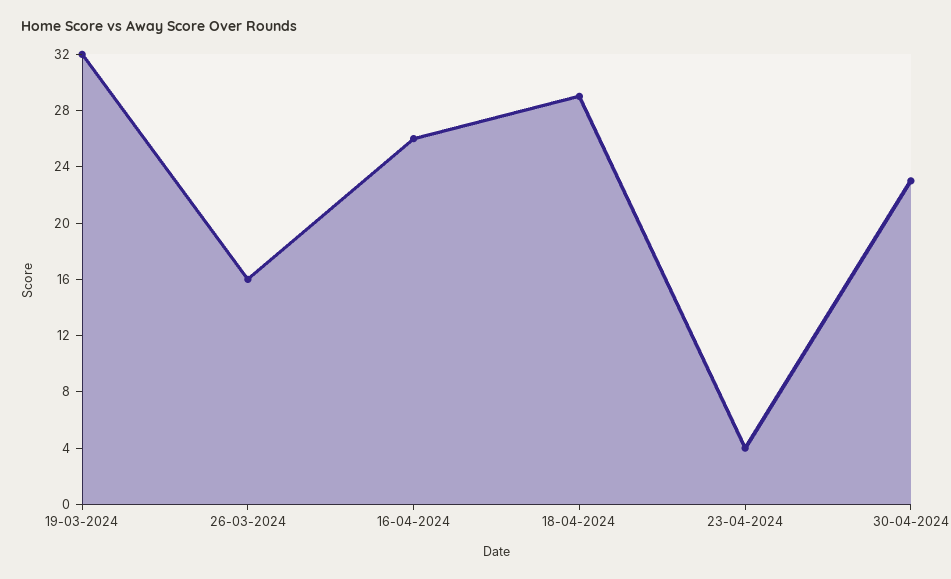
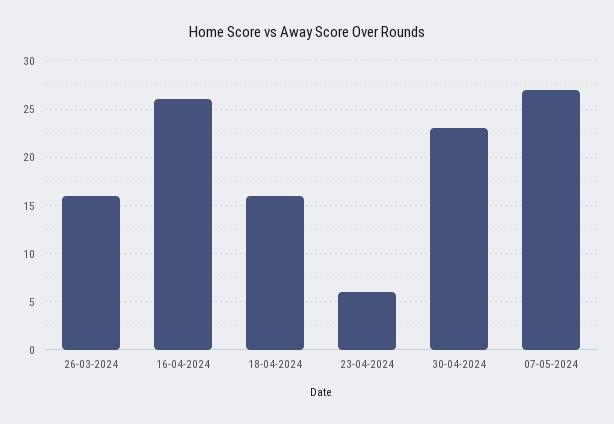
19-03-2024: 32 -> none
18-04-2024: 29 -> 16
23-04-2024: 4 -> 6
07-05-2024: none -> 27

